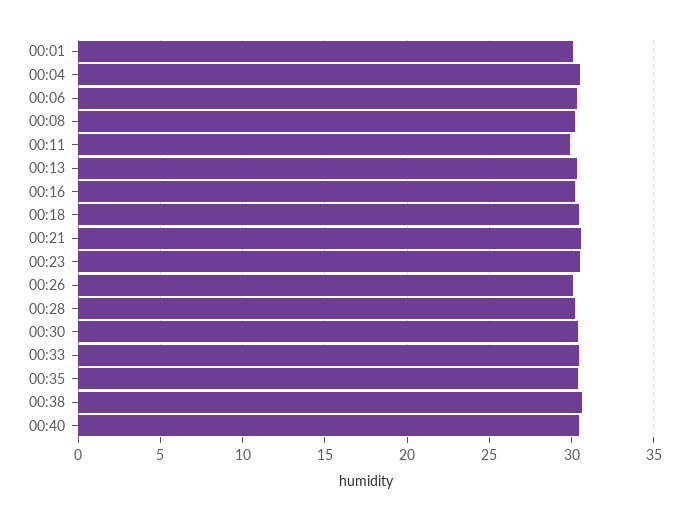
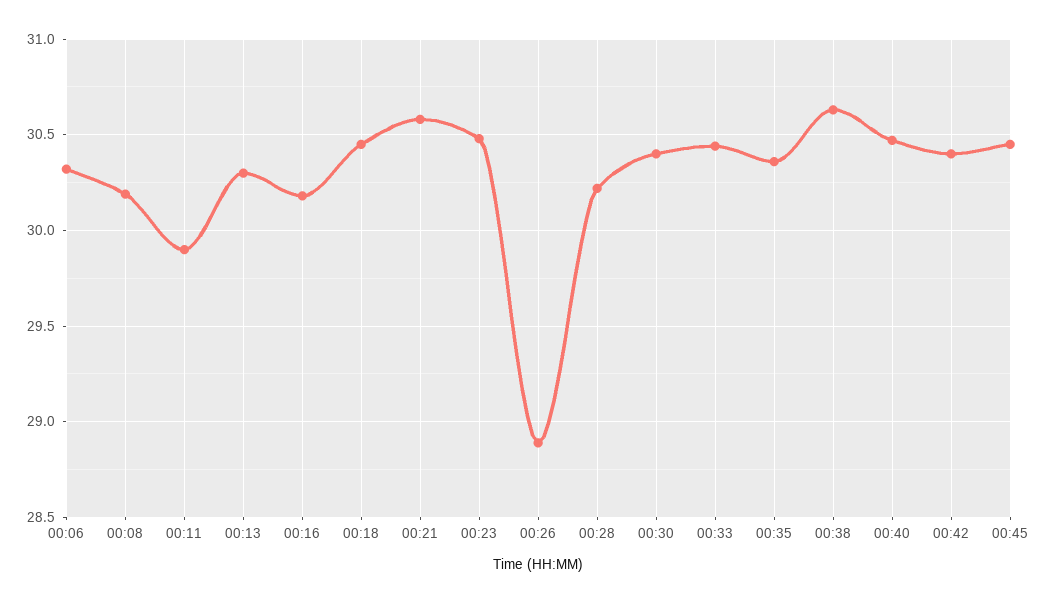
00:01: 30 -> none
00:04: 30.5 -> none
00:26: 30 -> 28.9
00:42: none -> 30.4
00:45: none -> 30.45

